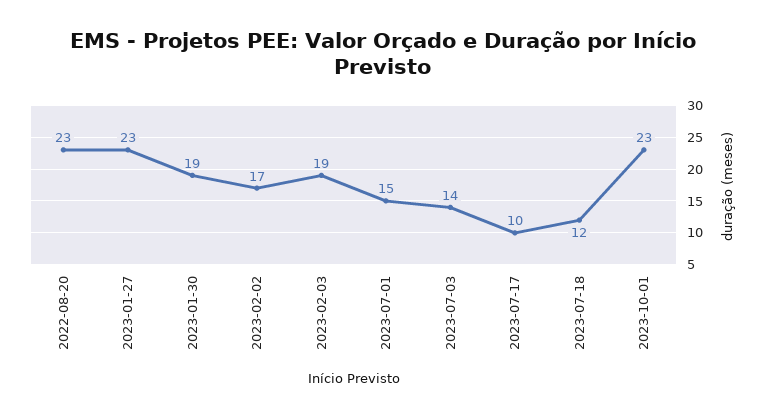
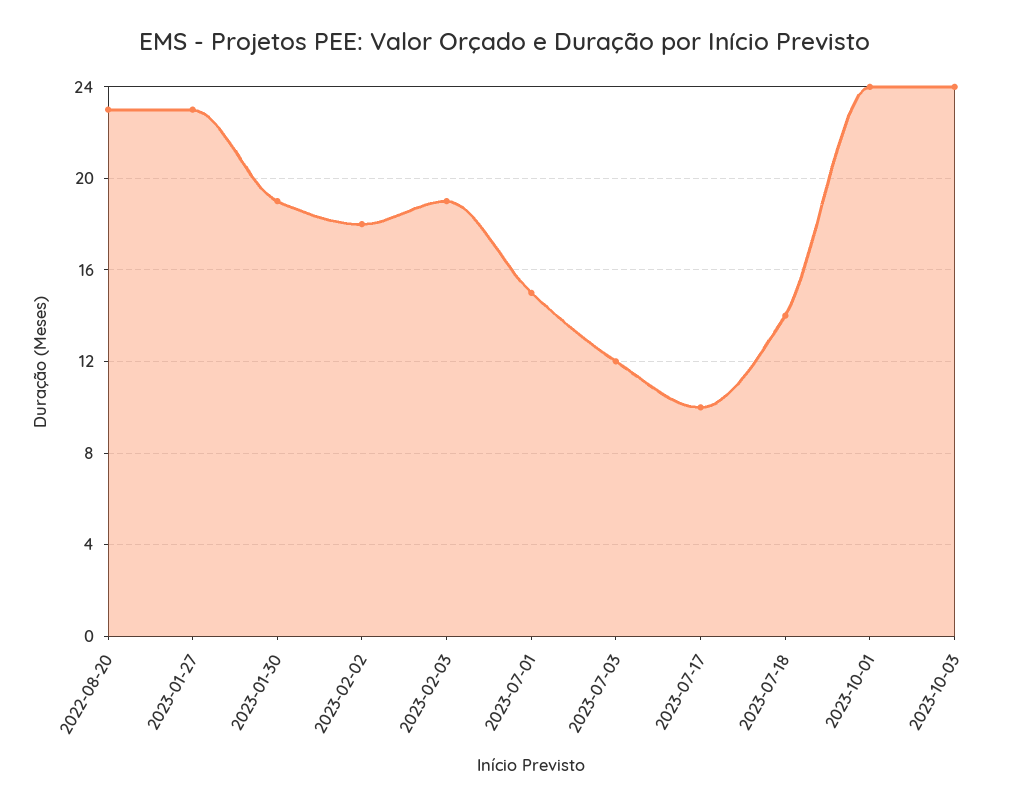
2023-02-02: 17 -> 18
2023-07-03: 14 -> 12
2023-07-18: 12 -> 14
2023-10-01: 23 -> 24
2023-10-03: none -> 24

